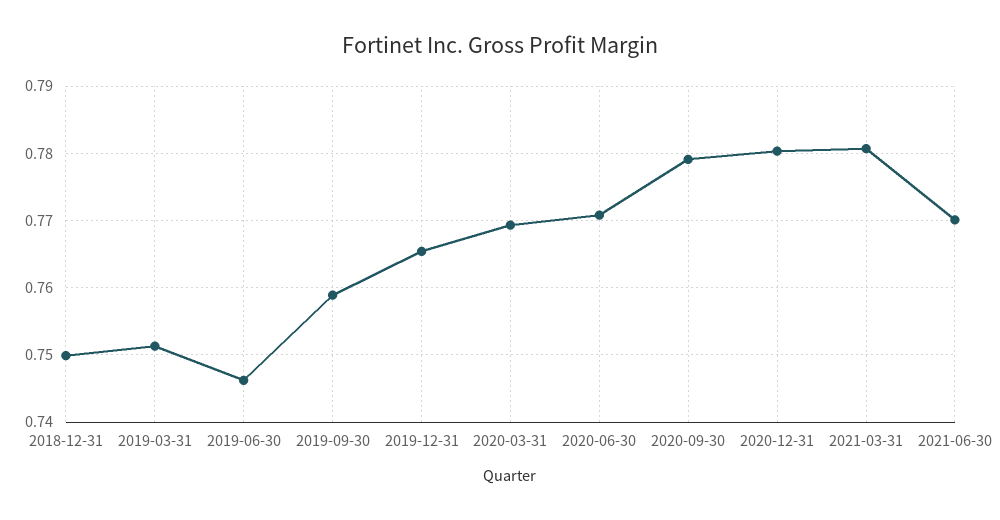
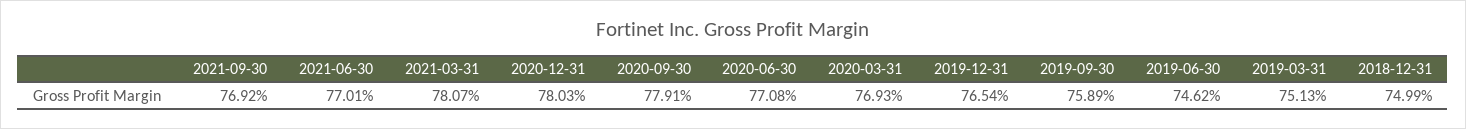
2021-09-30: none -> 0.7692

